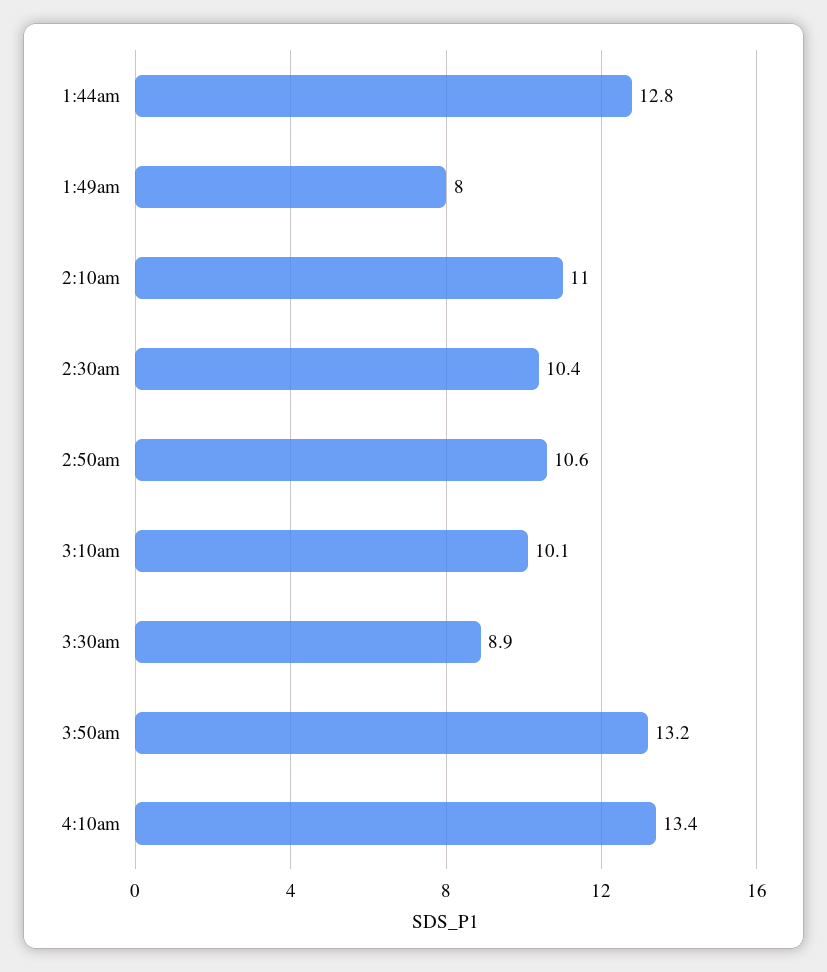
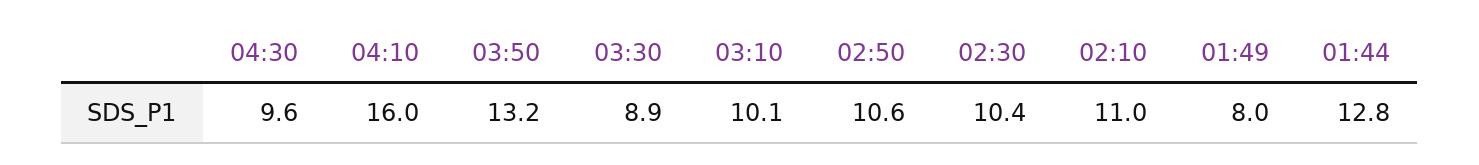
4:10am: 13.4 -> 16
04:30: none -> 9.6

